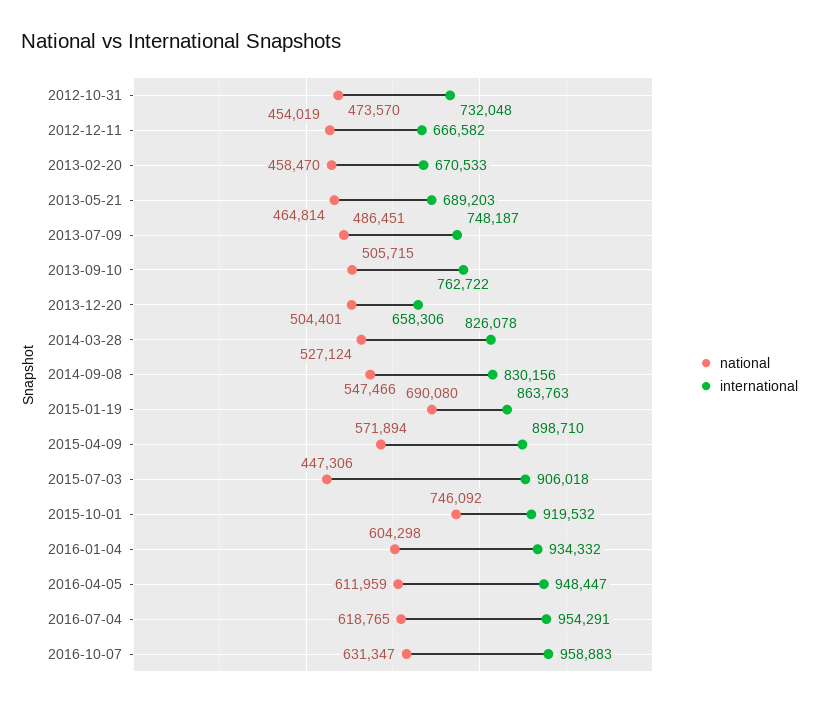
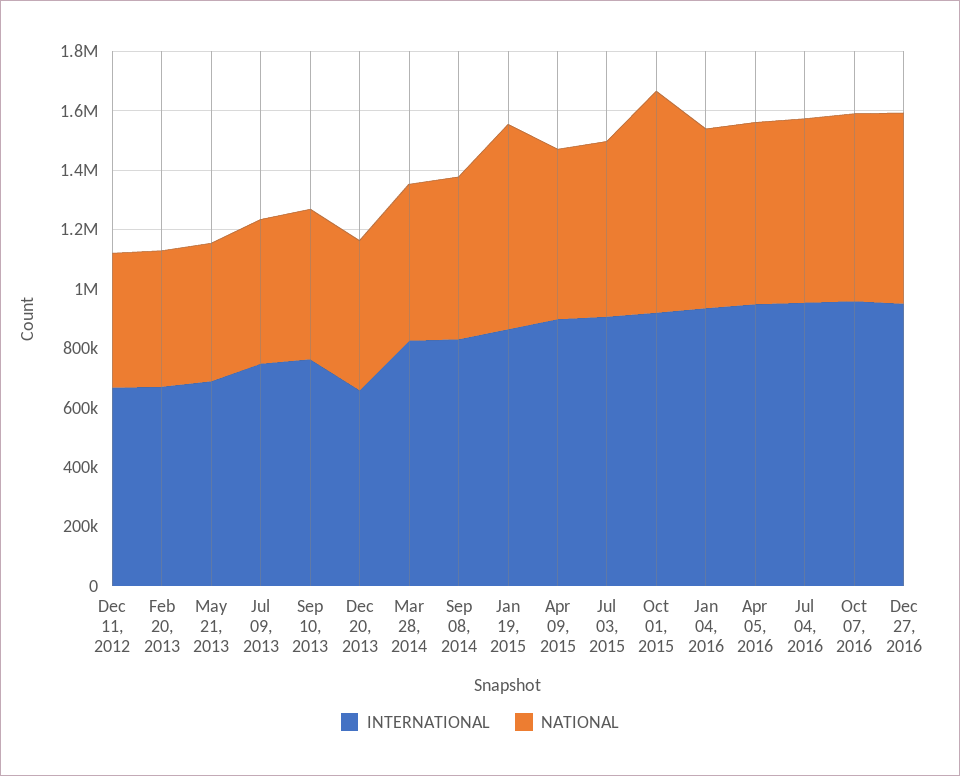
national, 2012-10-31: 473570 -> none
international, 2012-10-31: 732048 -> none
national, 2015-07-03: 447306 -> 600000
international, Dec 27, 2016: none -> 950000
national, Dec 27, 2016: none -> 650000

